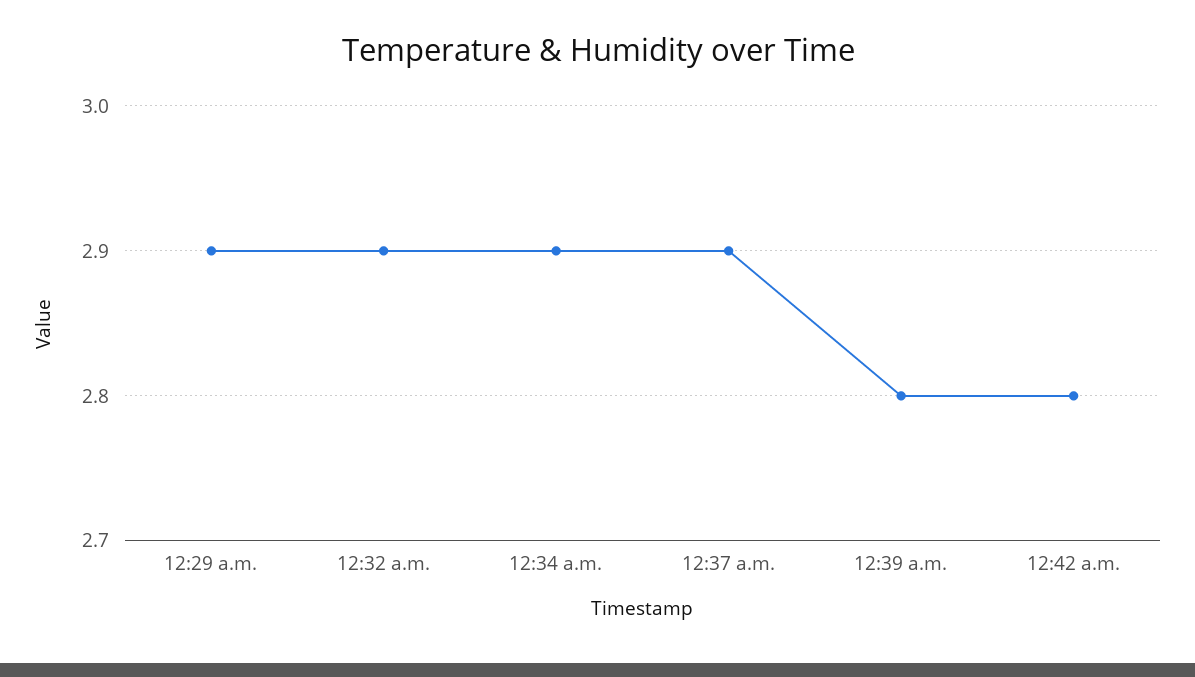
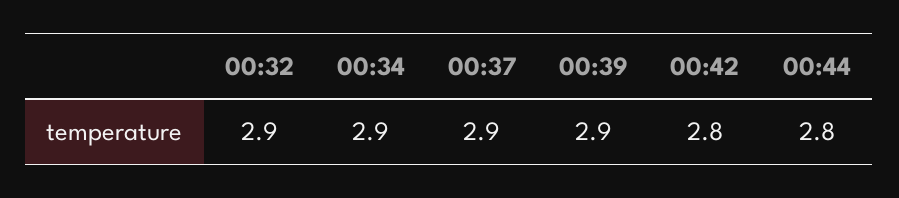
12:29 a.m.: 2.9 -> none
12:39 a.m.: 2.8 -> 2.9
00:44: none -> 2.8

